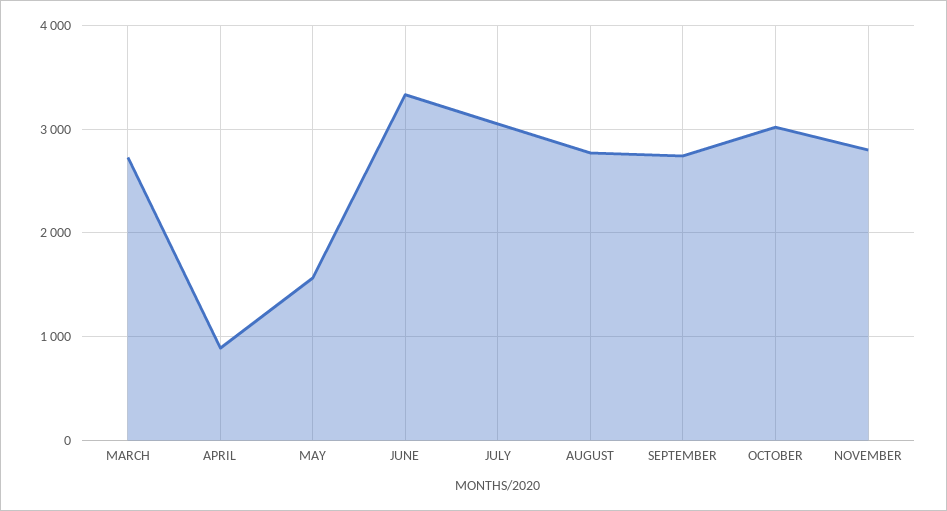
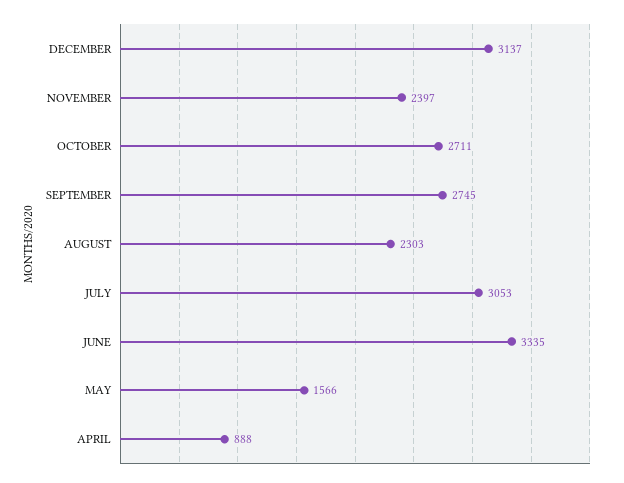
MARCH: 2700 -> none
AUGUST: 2800 -> 2303
OCTOBER: 3000 -> 2711
NOVEMBER: 2800 -> 2397
DECEMBER: none -> 3137

